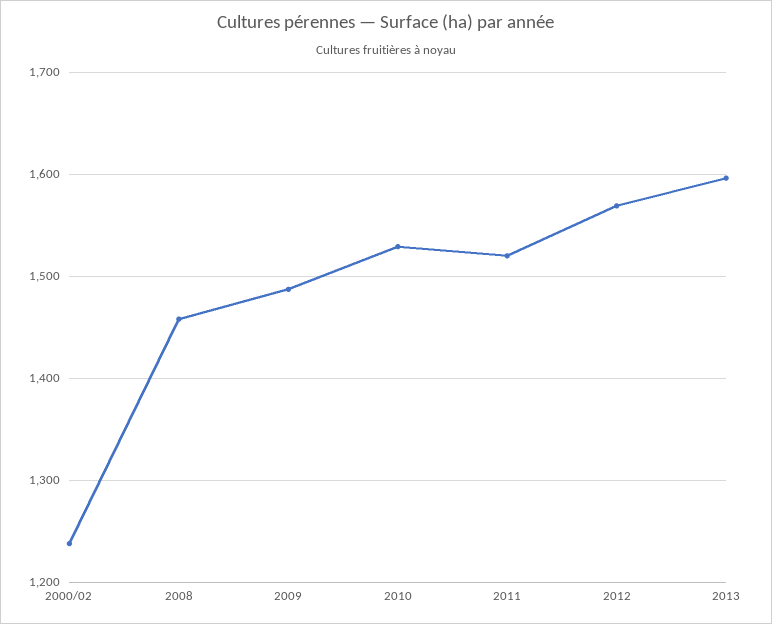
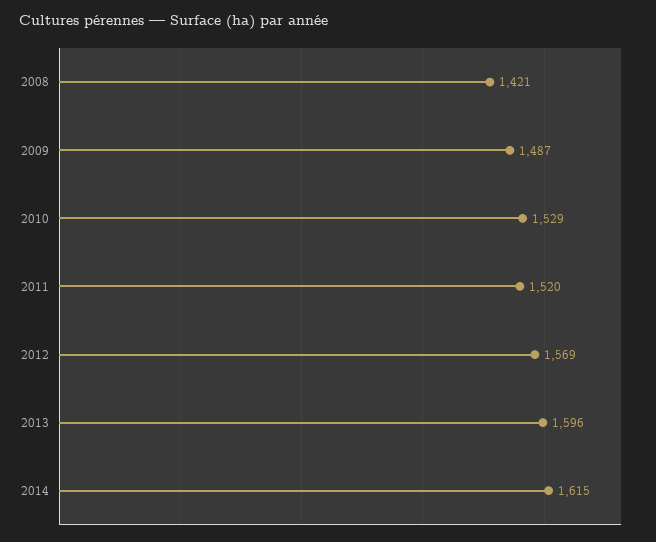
2000/02: 1240 -> none
2008: 1460 -> 1421
2014: none -> 1615

